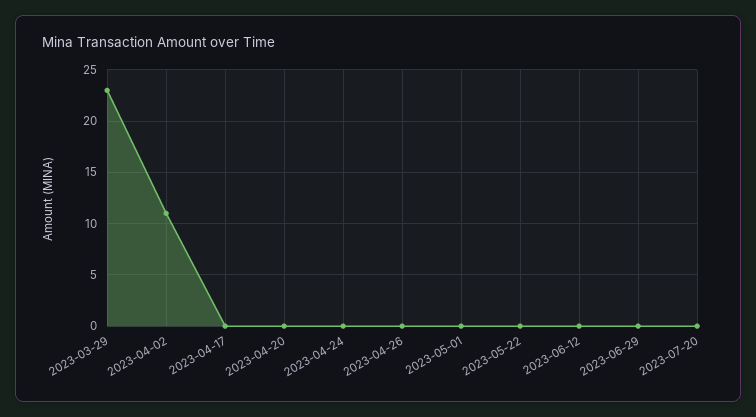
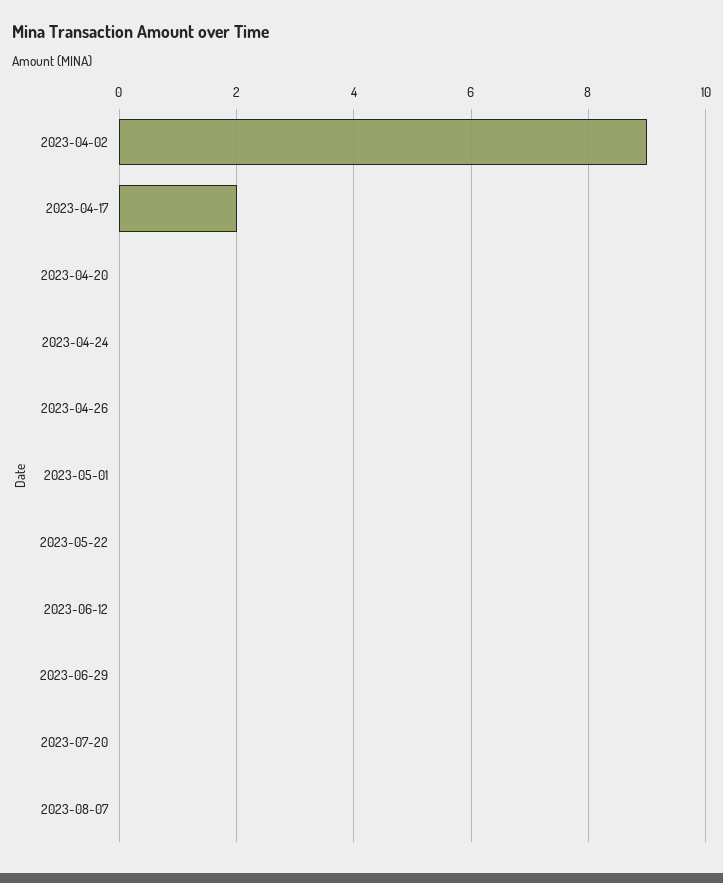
2023-03-29: 23 -> none
2023-04-02: 11 -> 9
2023-04-17: 0 -> 2
2023-08-07: none -> 0

